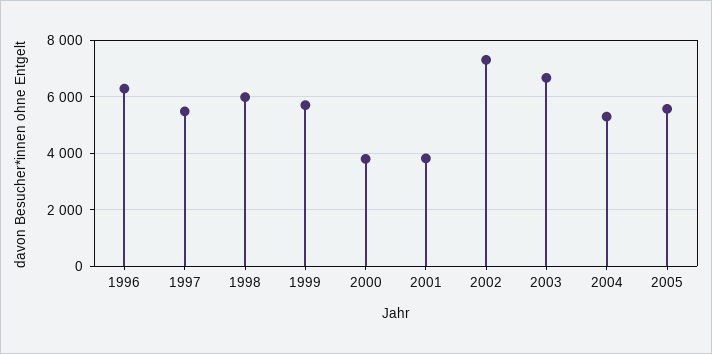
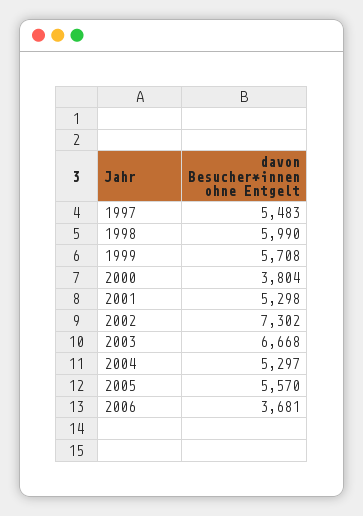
1996: 6250 -> none
2001: 3750 -> 5298
2006: none -> 3681

